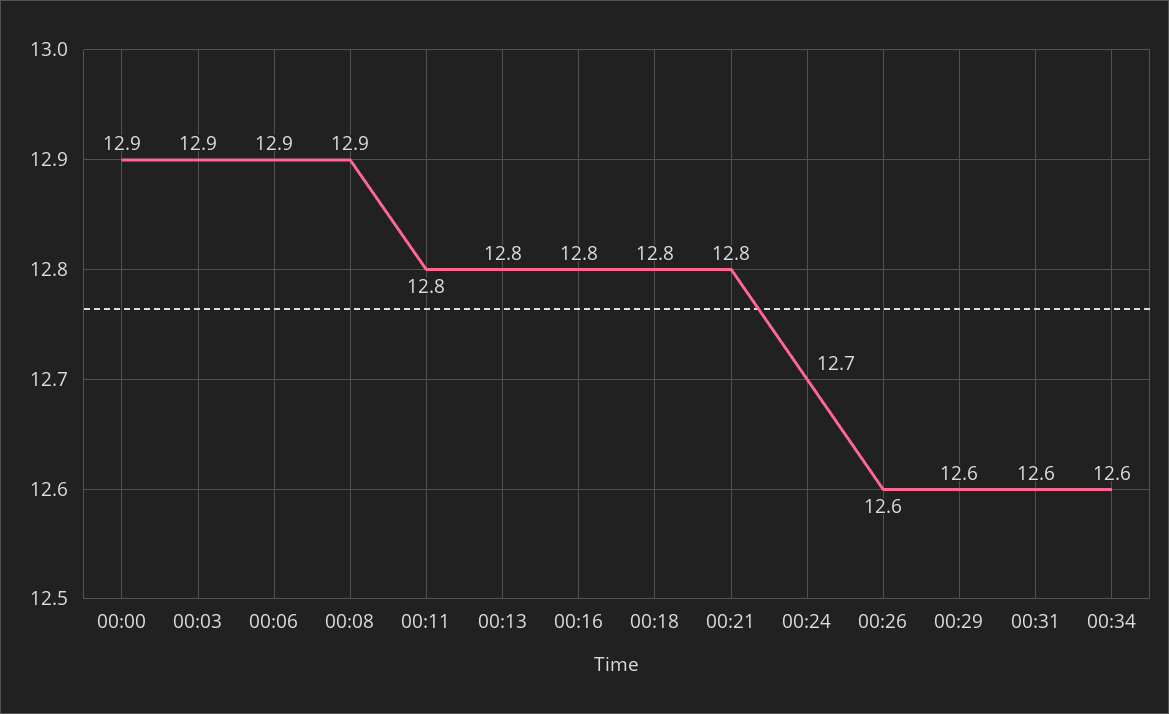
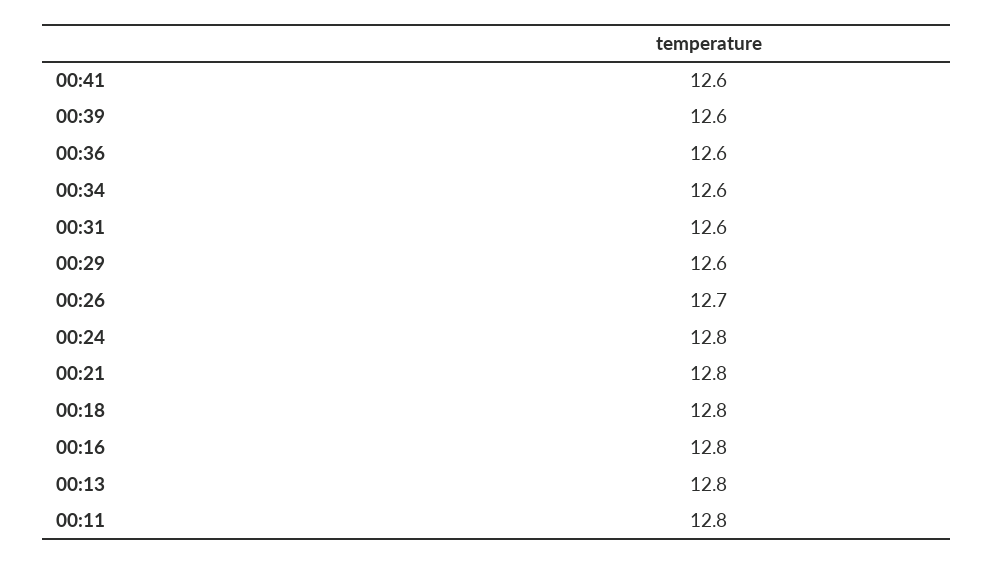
00:00: 12.9 -> none
00:03: 12.9 -> none
00:06: 12.9 -> none
00:08: 12.9 -> none
00:24: 12.7 -> 12.8
00:26: 12.6 -> 12.7
00:41: none -> 12.6
00:39: none -> 12.6
00:36: none -> 12.6

